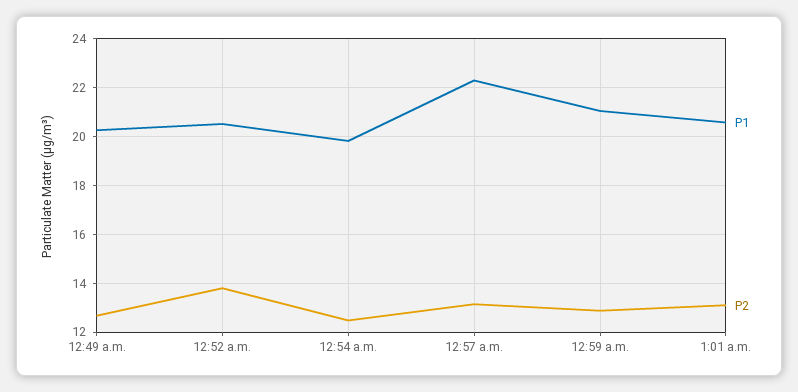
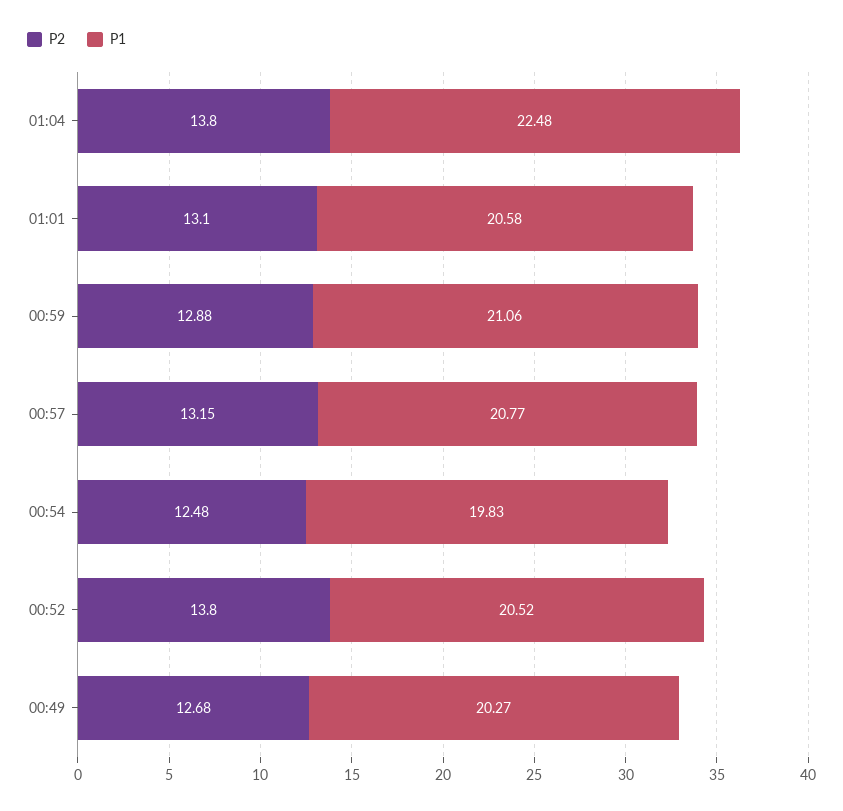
P1, 12:57 a.m.: 22.25 -> 20.77
P2, 01:04: none -> 13.8
P1, 01:04: none -> 22.48

